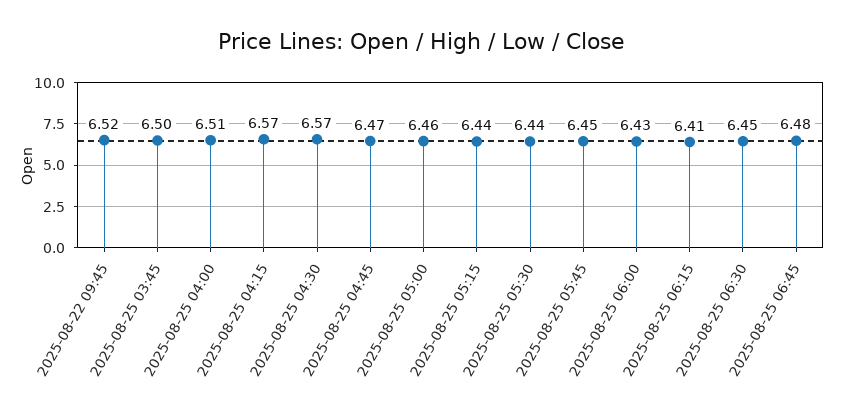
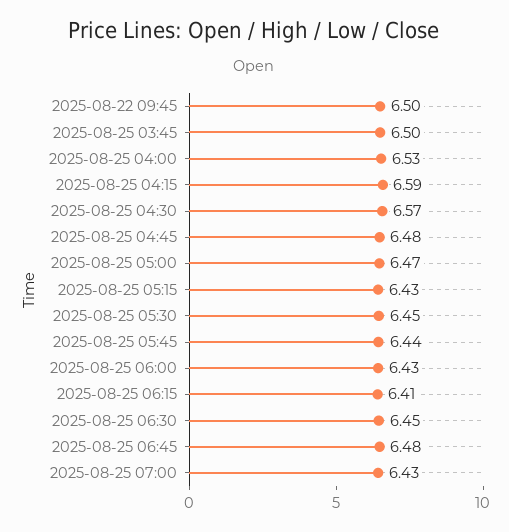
2025-08-22 09:45: 6.52 -> 6.5
2025-08-25 04:00: 6.51 -> 6.53
2025-08-25 04:15: 6.57 -> 6.59
2025-08-25 04:45: 6.47 -> 6.48
2025-08-25 05:00: 6.46 -> 6.47
2025-08-25 05:15: 6.44 -> 6.43
2025-08-25 05:30: 6.44 -> 6.45
2025-08-25 05:45: 6.45 -> 6.44
2025-08-25 07:00: none -> 6.43

